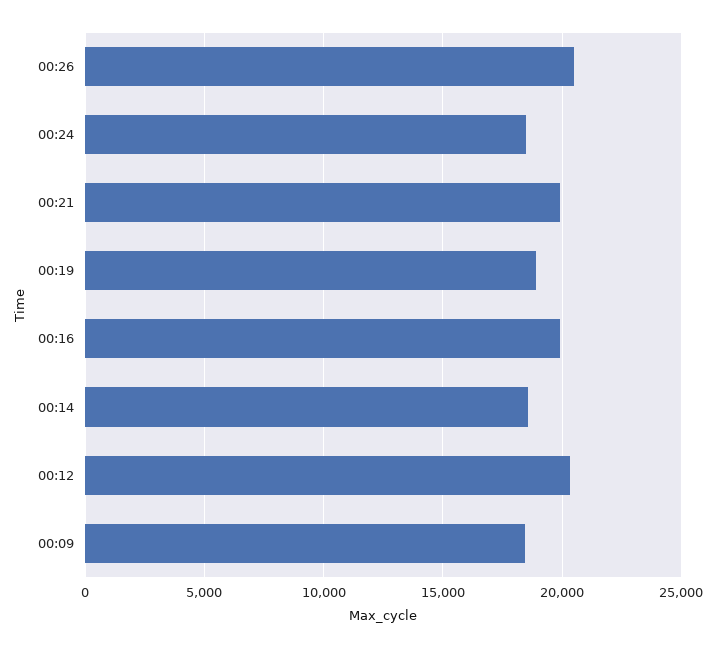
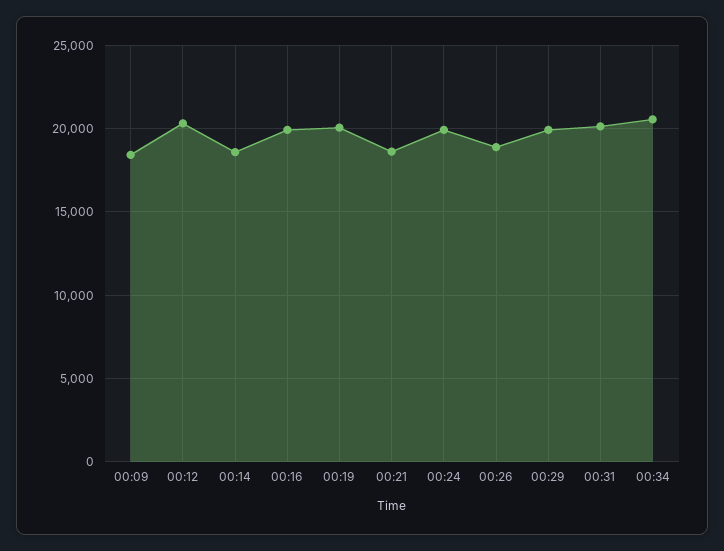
00:26: 20500 -> 19000
00:24: 18500 -> 20000
00:21: 20000 -> 18500
00:19: 19000 -> 20000
00:29: none -> 20000
00:31: none -> 20000
00:34: none -> 20500

